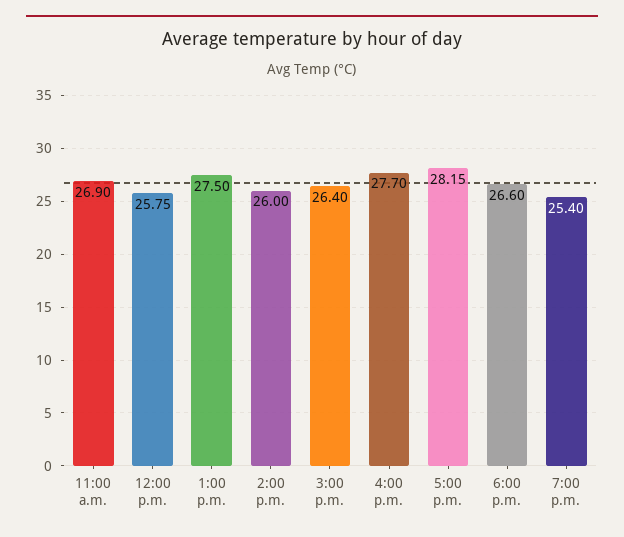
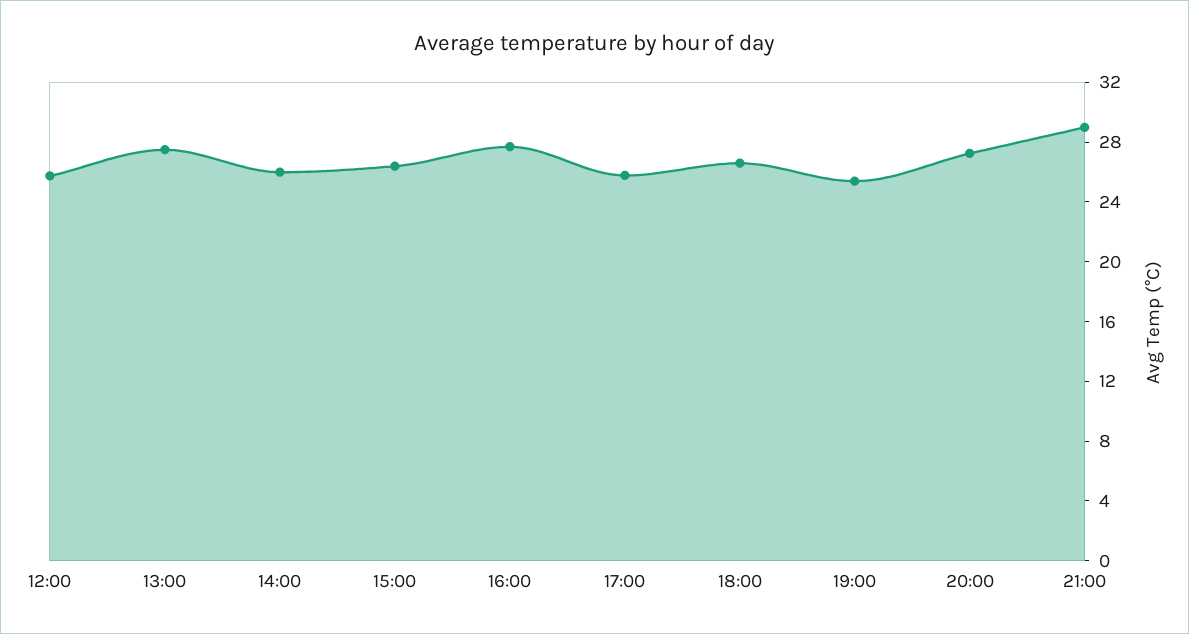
11:00 a.m.: 26.9 -> none
5:00 p.m.: 28.15 -> 26
20:00: none -> 27
21:00: none -> 29

